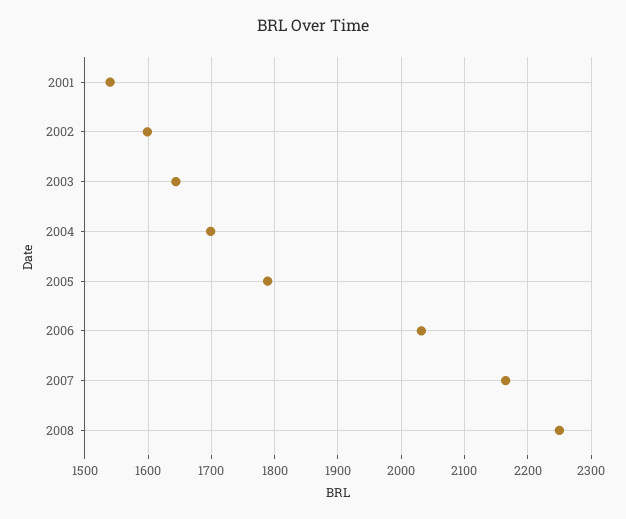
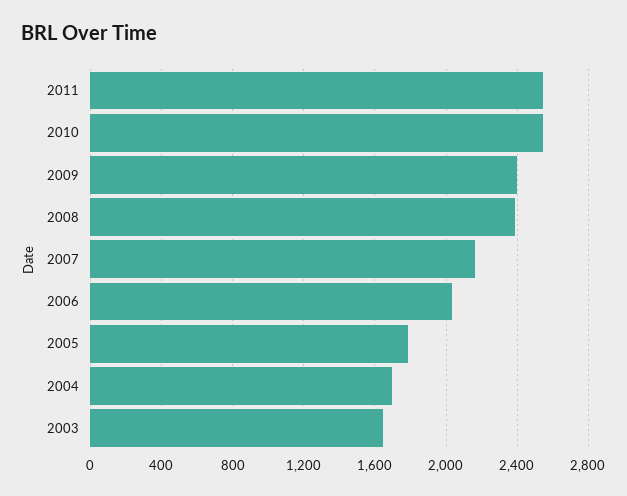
2001: 1540 -> none
2002: 1600 -> none
2008: 2250 -> 2400
2011: none -> 2550
2010: none -> 2550
2009: none -> 2400

